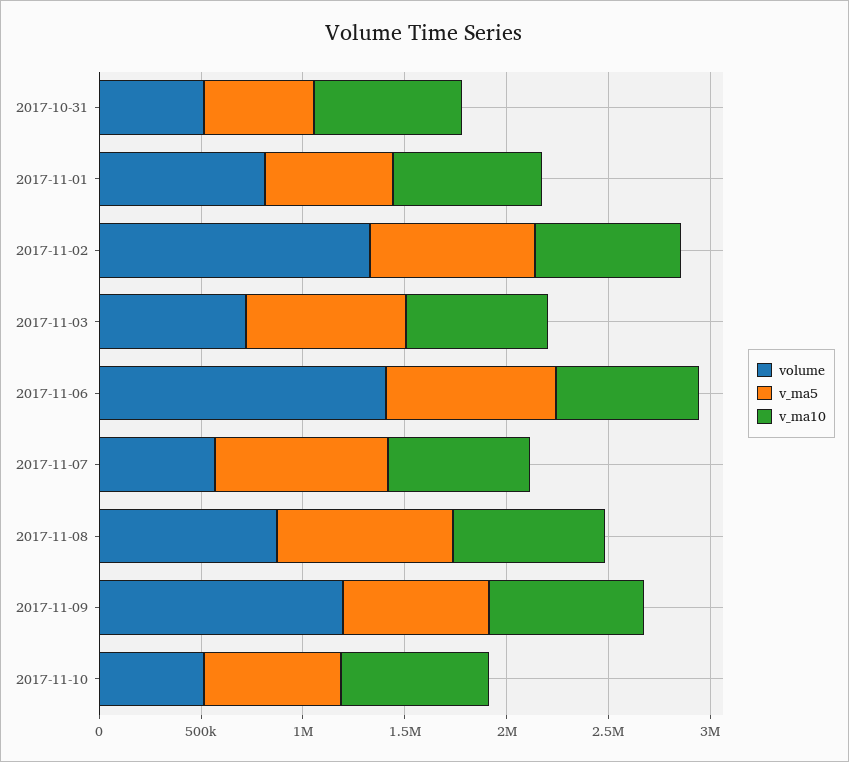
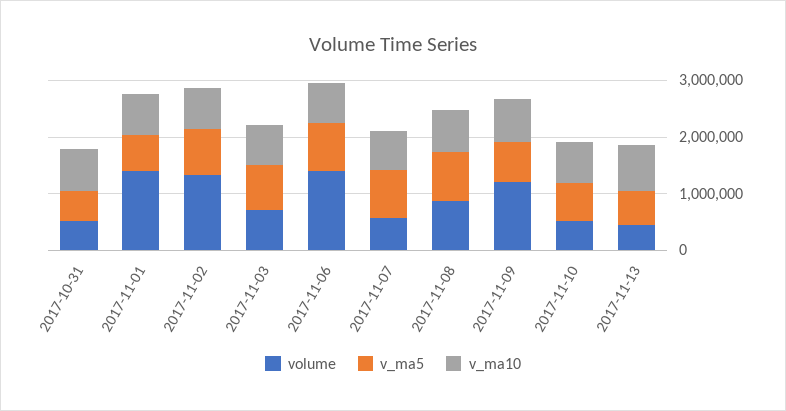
volume, 2017-11-01: 800000 -> 1400000
volume, 2017-11-13: none -> 400000
v_ma5, 2017-11-13: none -> 600000
v_ma10, 2017-11-13: none -> 800000

